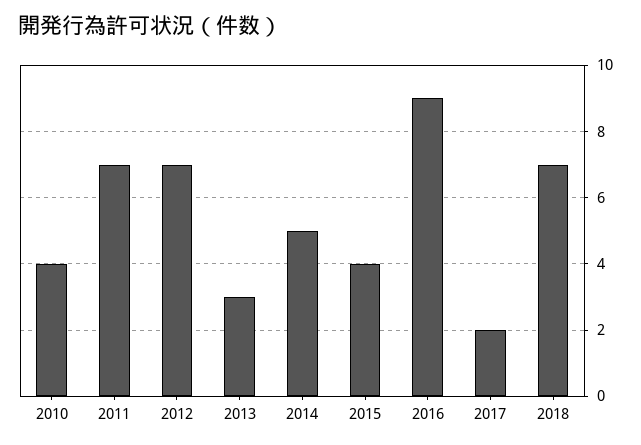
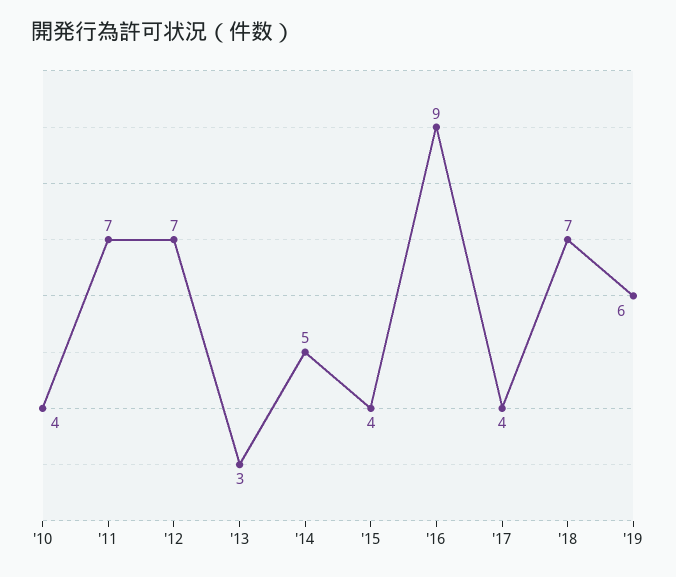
2017: 2 -> 4
'19: none -> 6

